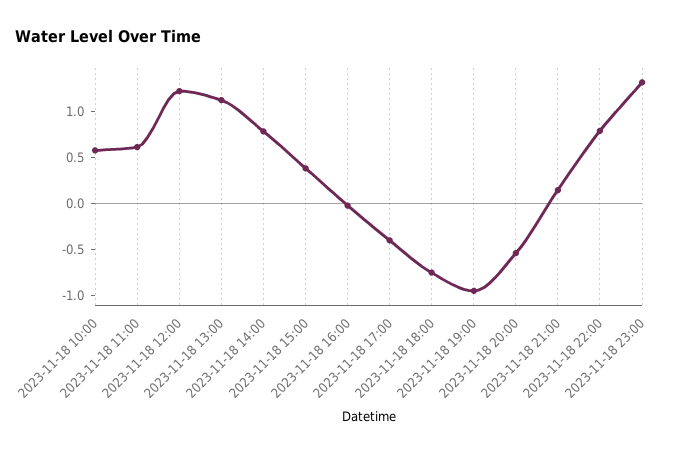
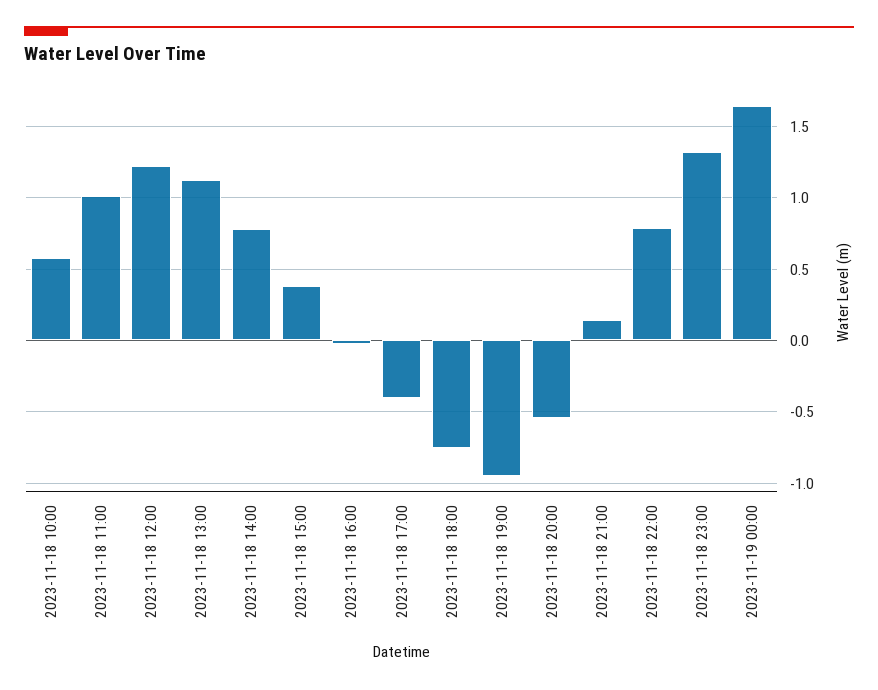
2023-11-18 11:00: 0.6 -> 1
2023-11-19 00:00: none -> 1.65

